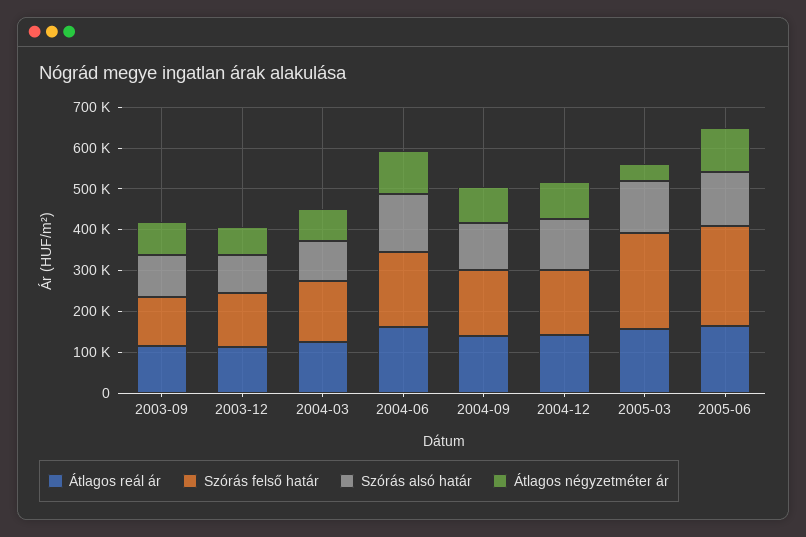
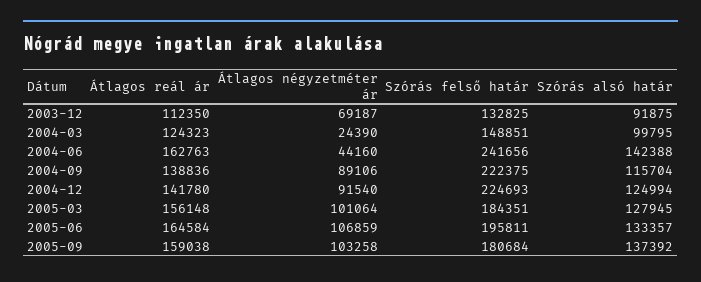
Átlagos reál ár, 2003-09: 120000 -> none
Szórás felső határ, 2003-09: 120000 -> none
Szórás alsó határ, 2003-09: 100000 -> none
Átlagos négyzetméter ár, 2003-09: 80000 -> none
Átlagos négyzetméter ár, 2004-03: 80000 -> 24390
Szórás felső határ, 2004-06: 180000 -> 241656
Átlagos négyzetméter ár, 2004-06: 100000 -> 44160
Szórás felső határ, 2004-09: 160000 -> 222375
Szórás felső határ, 2004-12: 160000 -> 224693
Szórás felső határ, 2005-03: 240000 -> 184351
Átlagos négyzetméter ár, 2005-03: 40000 -> 101064
Szórás felső határ, 2005-06: 240000 -> 195811
Átlagos reál ár, 2005-09: none -> 159038
Átlagos négyzetméter ár, 2005-09: none -> 103258
Szórás felső határ, 2005-09: none -> 180684
Szórás alsó határ, 2005-09: none -> 137392

